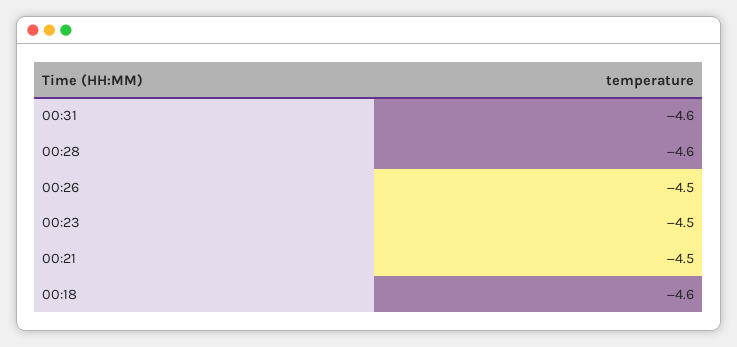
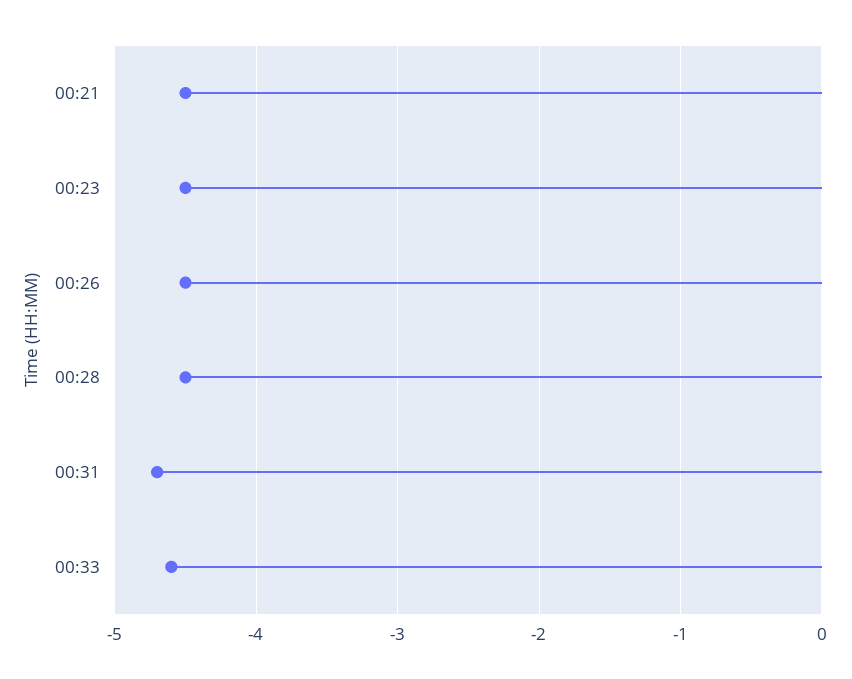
00:31: -4.6 -> -4.7
00:28: -4.6 -> -4.5
00:18: -4.6 -> none
00:33: none -> -4.6

